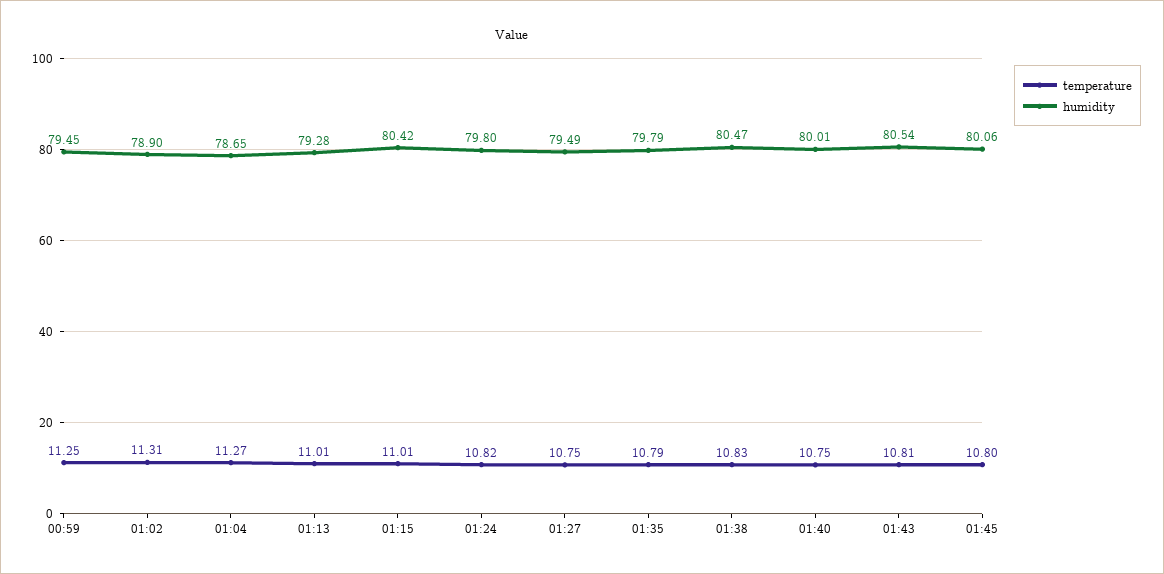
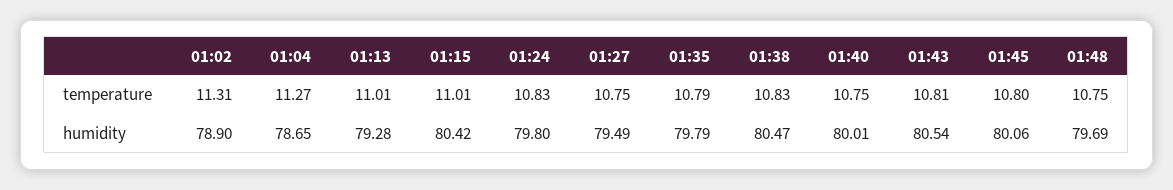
temperature, 00:59: 11.25 -> none
humidity, 00:59: 79.45 -> none
temperature, 01:24: 10.82 -> 10.83
temperature, 01:48: none -> 10.75
humidity, 01:48: none -> 79.69

